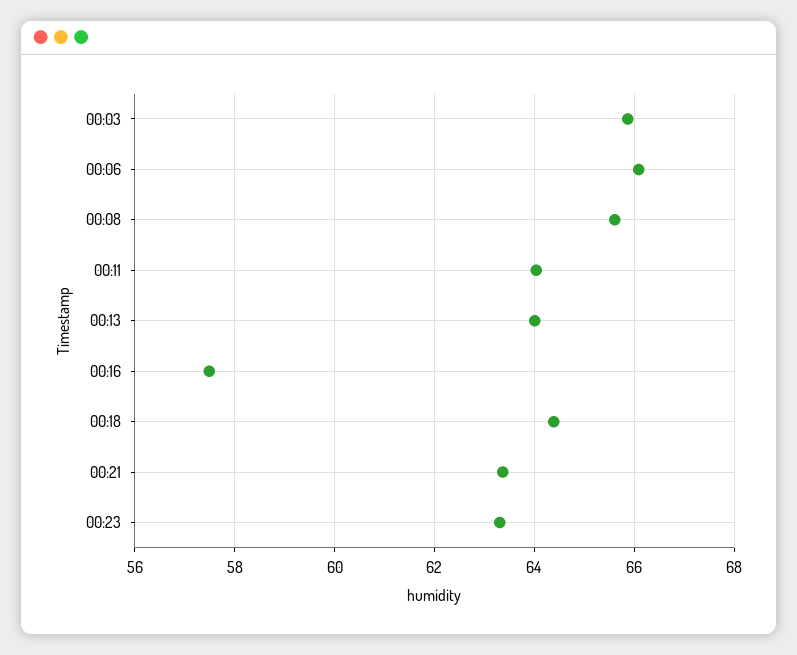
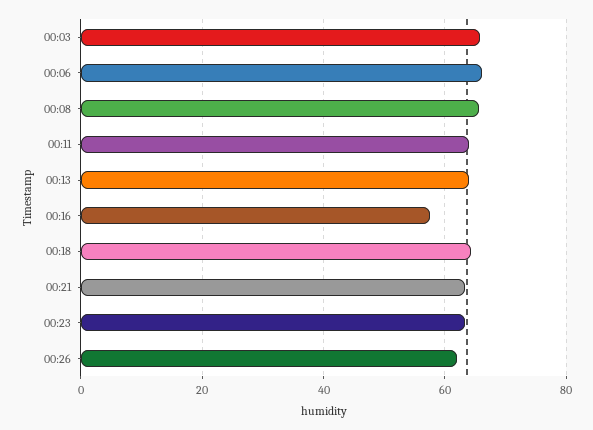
00:26: none -> 62

